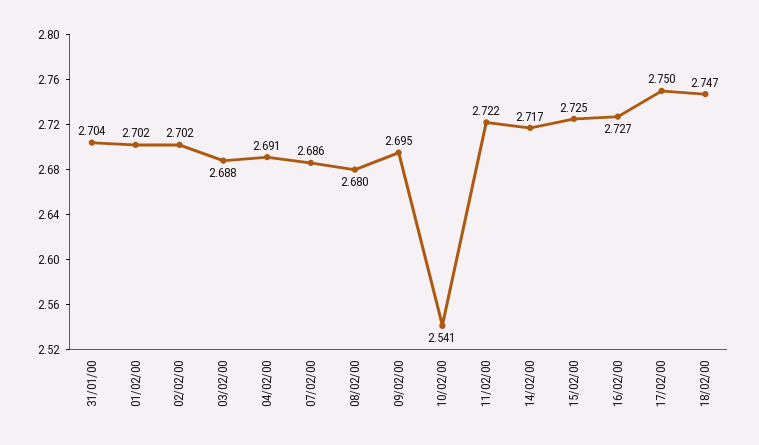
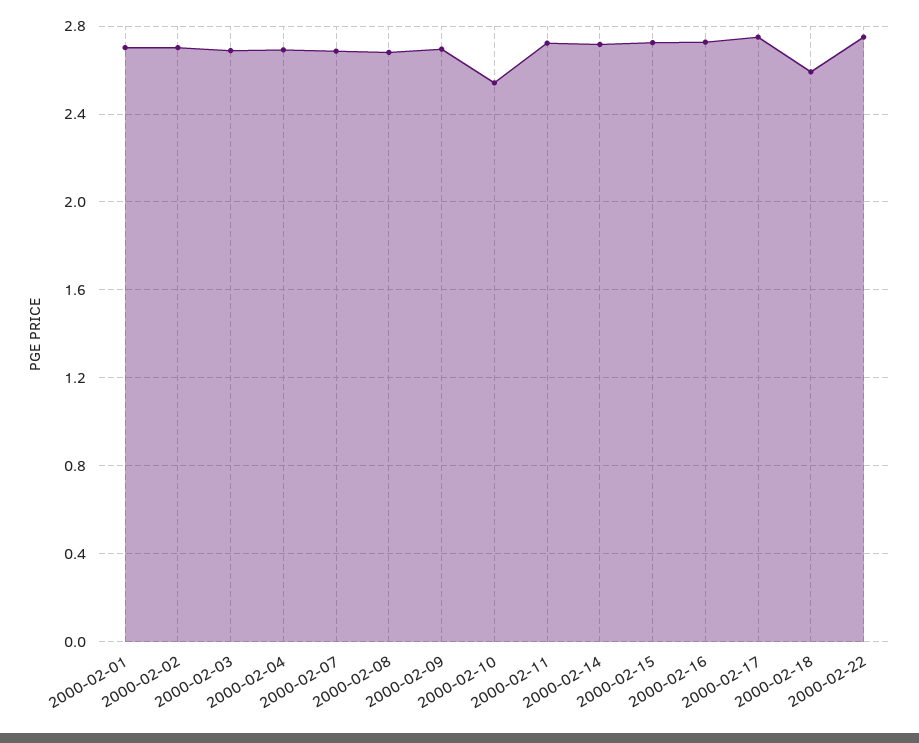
31/01/00: 2.704 -> none
18/02/00: 2.747 -> 2.6
2000-02-22: none -> 2.75

